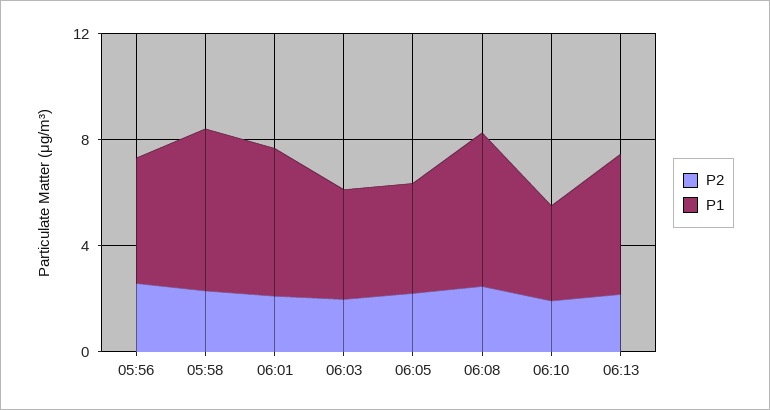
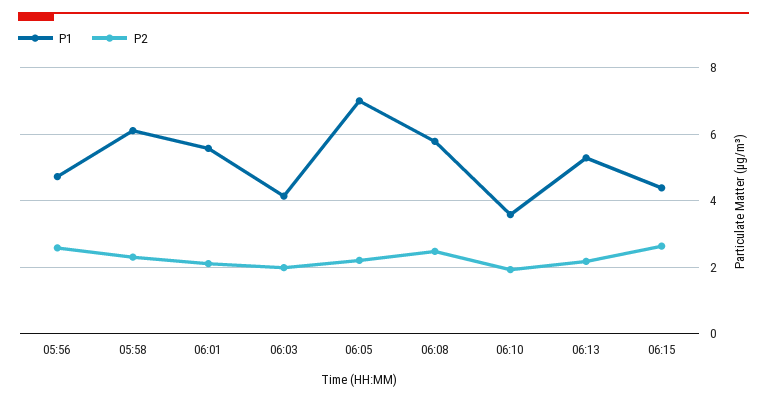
P1, 06:05: 4 -> 7
P1, 06:15: none -> 4.4
P2, 06:15: none -> 2.6

